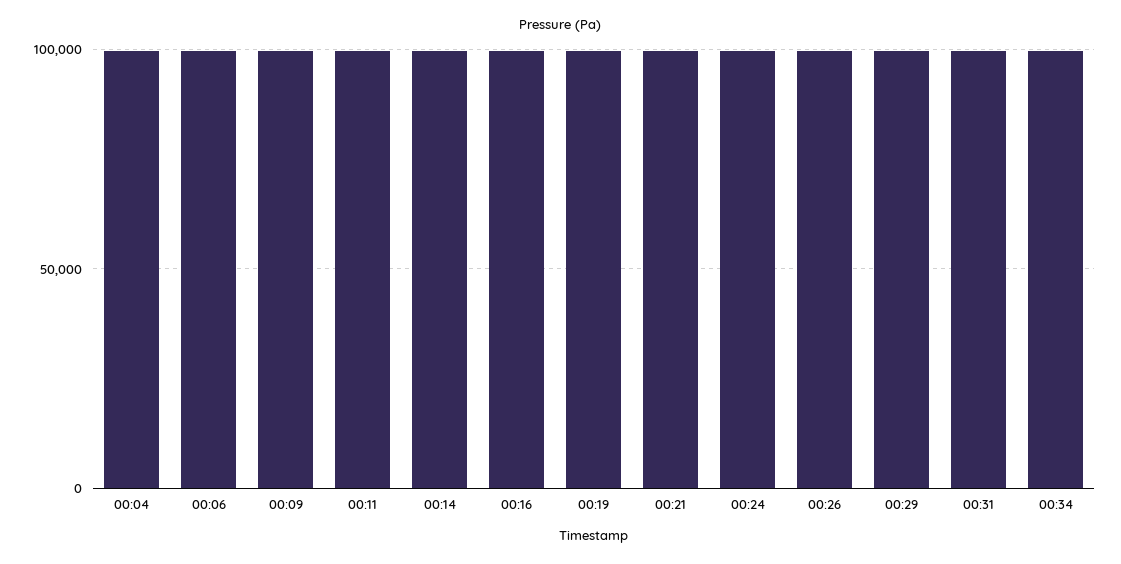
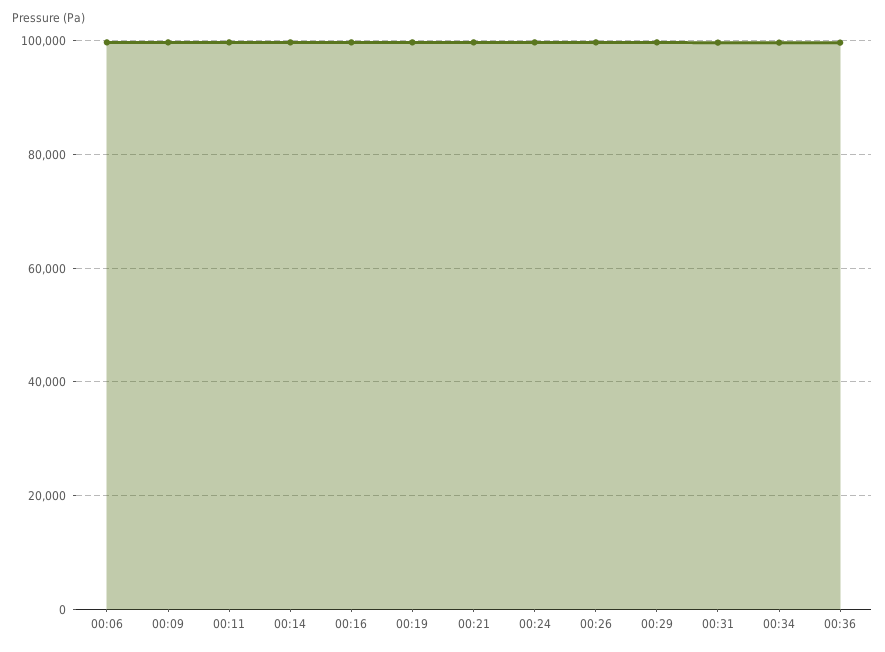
00:04: 100000 -> none
00:36: none -> 100000

